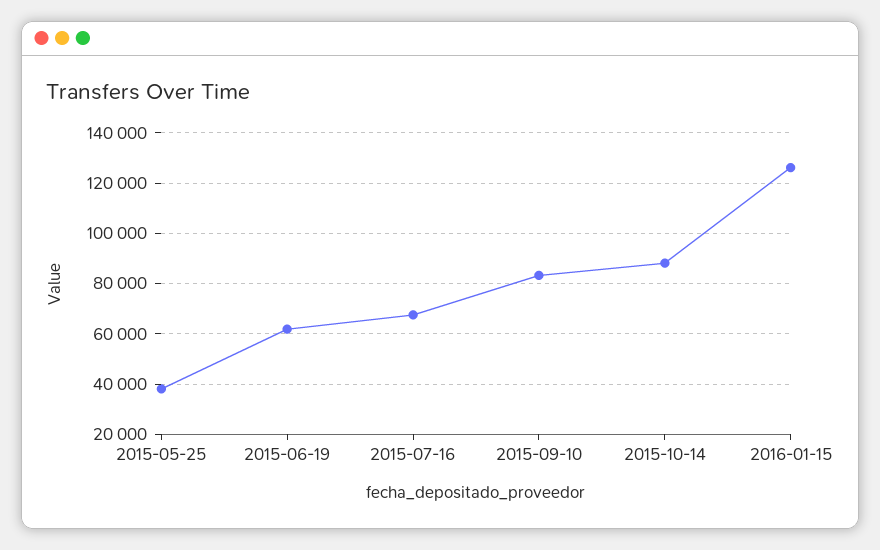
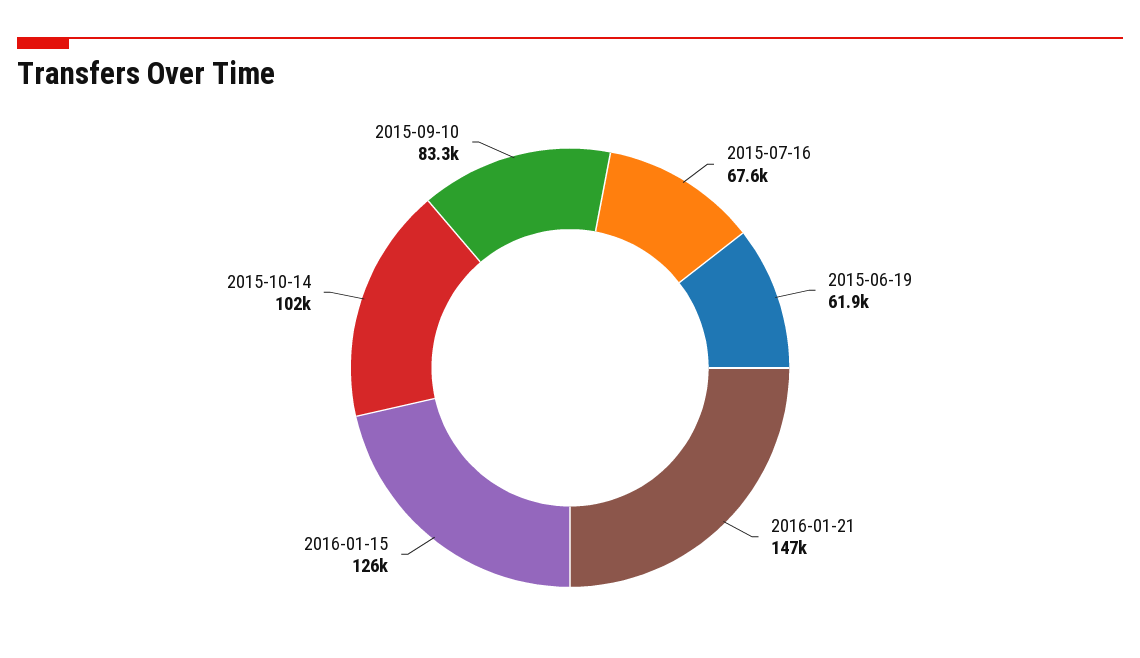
2015-05-25: 37500 -> none
2015-10-14: 87500 -> 102000
2016-01-21: none -> 147000

